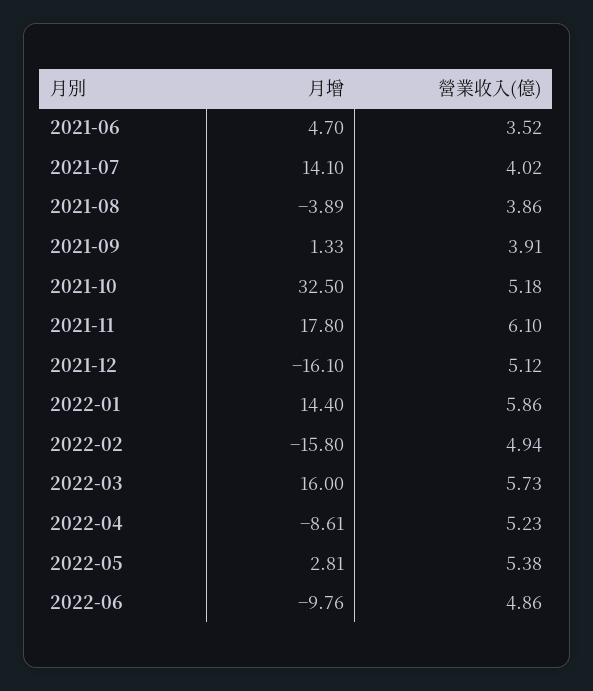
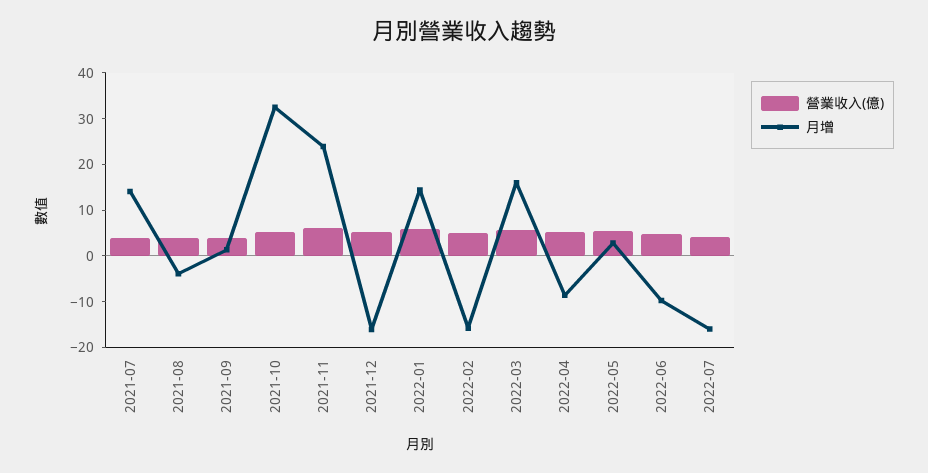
月增, 2021-06: 4.7 -> none
營業收入(億), 2021-06: 3.52 -> none
月增, 2021-11: 17.8 -> 24
營業收入(億), 2022-07: none -> 4
月增, 2022-07: none -> -16

